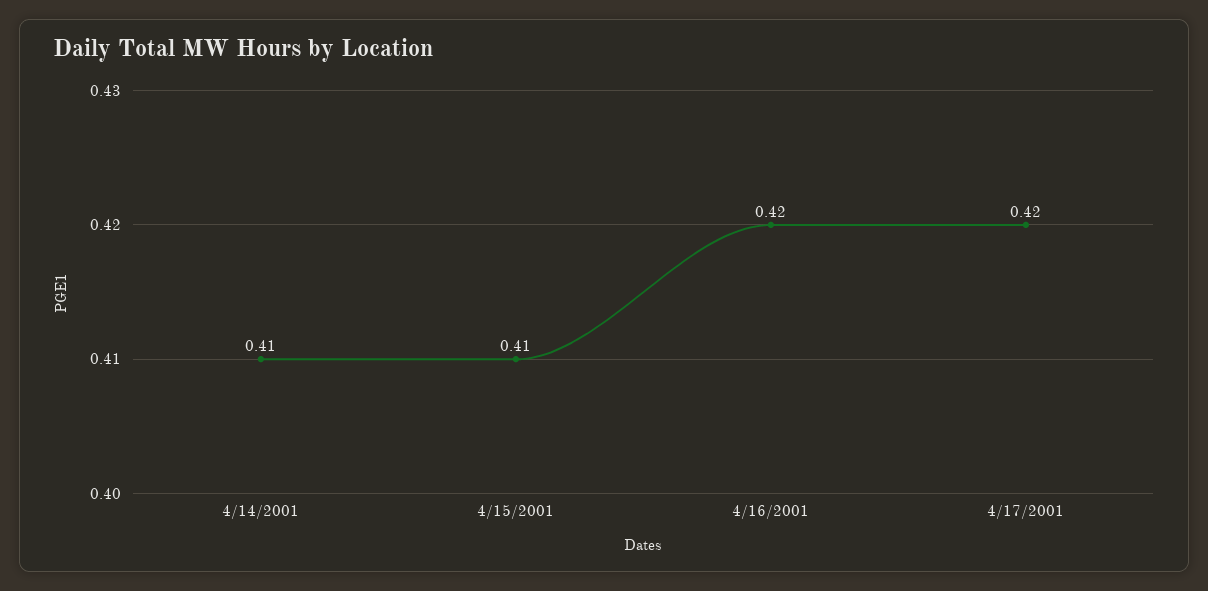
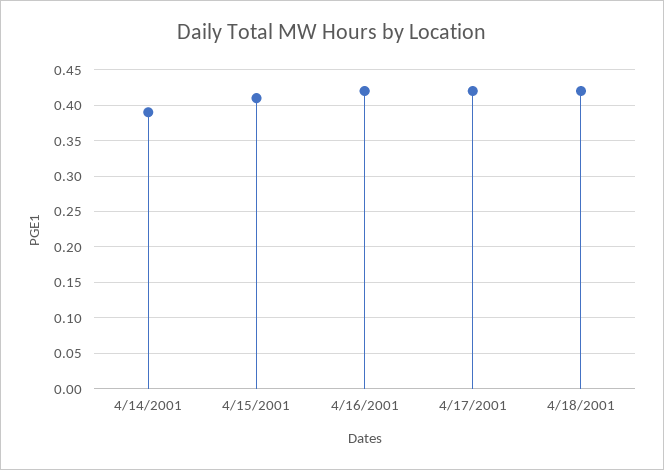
4/14/2001: 0.41 -> 0.39
4/18/2001: none -> 0.42

